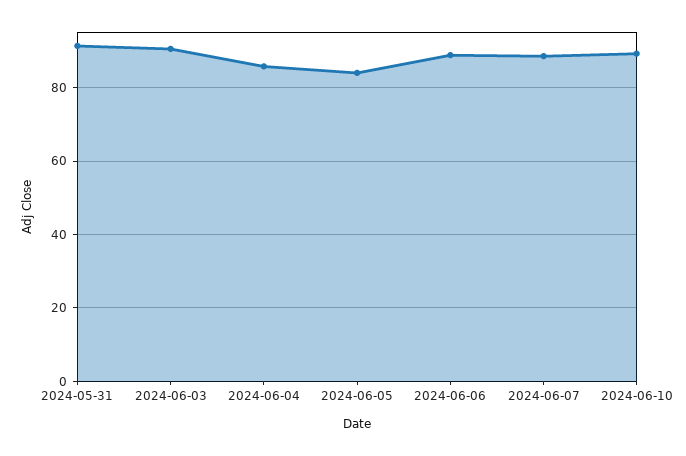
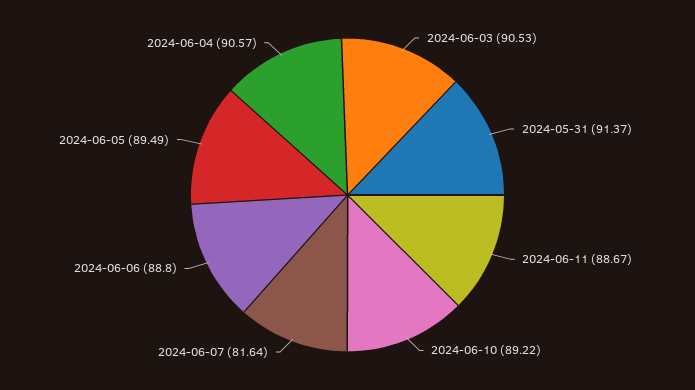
2024-06-04: 86 -> 90.57
2024-06-05: 84 -> 89.49
2024-06-07: 88 -> 81.64
2024-06-11: none -> 88.67

